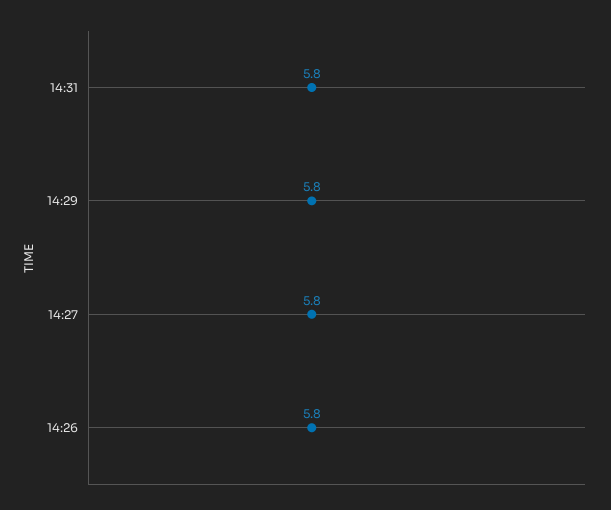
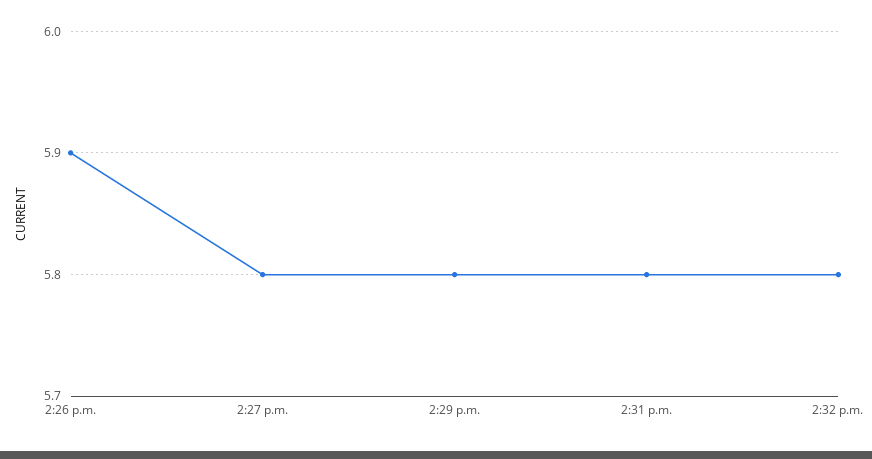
14:26: 5.8 -> 5.9
2:32 p.m.: none -> 5.8

